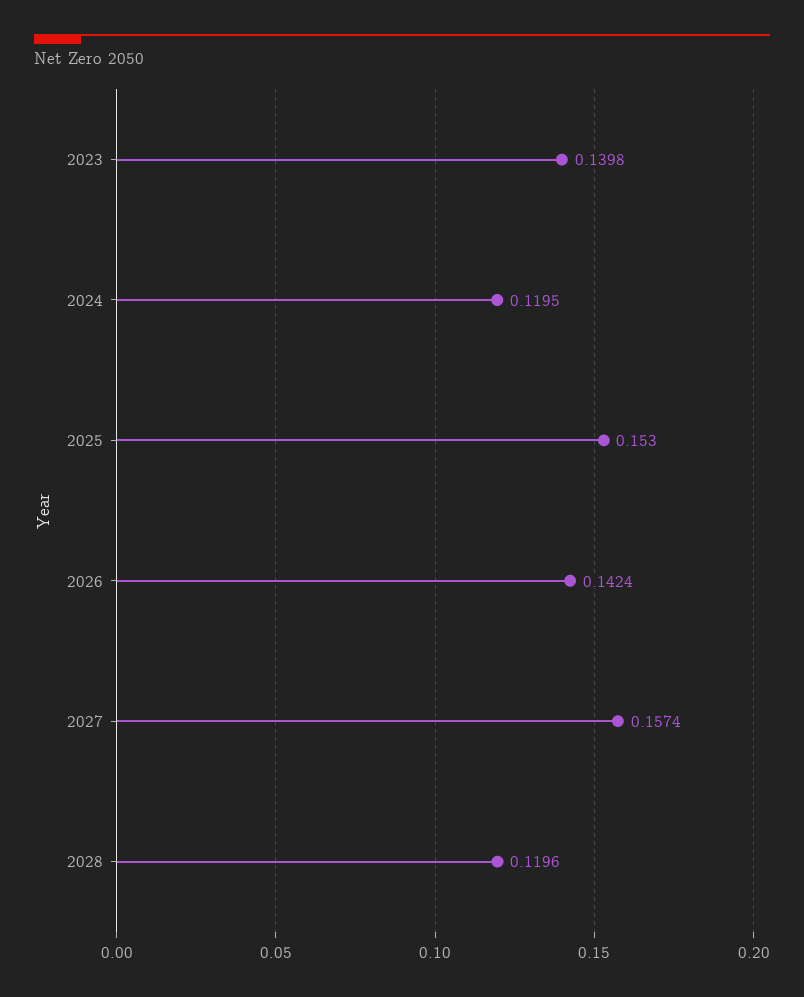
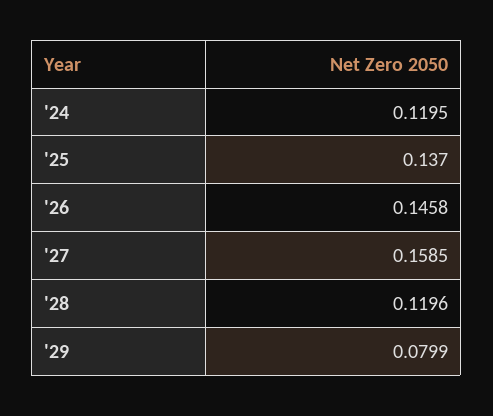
2023: 0.1398 -> none
2025: 0.153 -> 0.137
2026: 0.1424 -> 0.1458
2027: 0.1574 -> 0.1585
'29: none -> 0.0799

